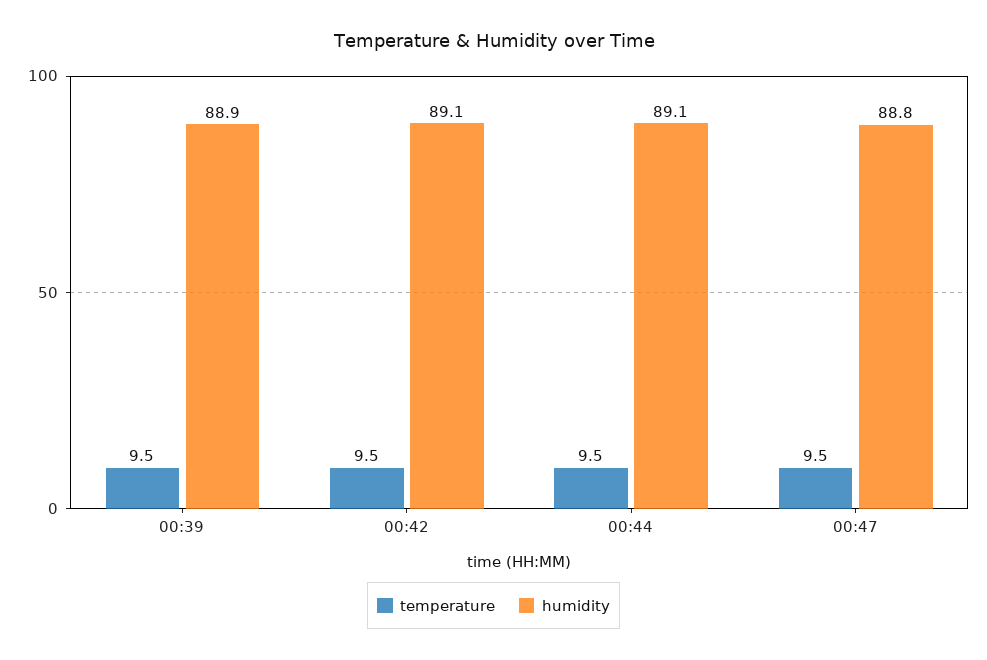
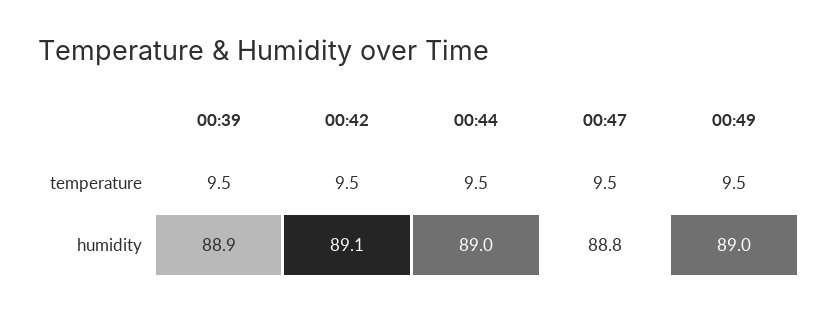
humidity, 00:44: 89.1 -> 89
temperature, 00:49: none -> 9.5
humidity, 00:49: none -> 89

